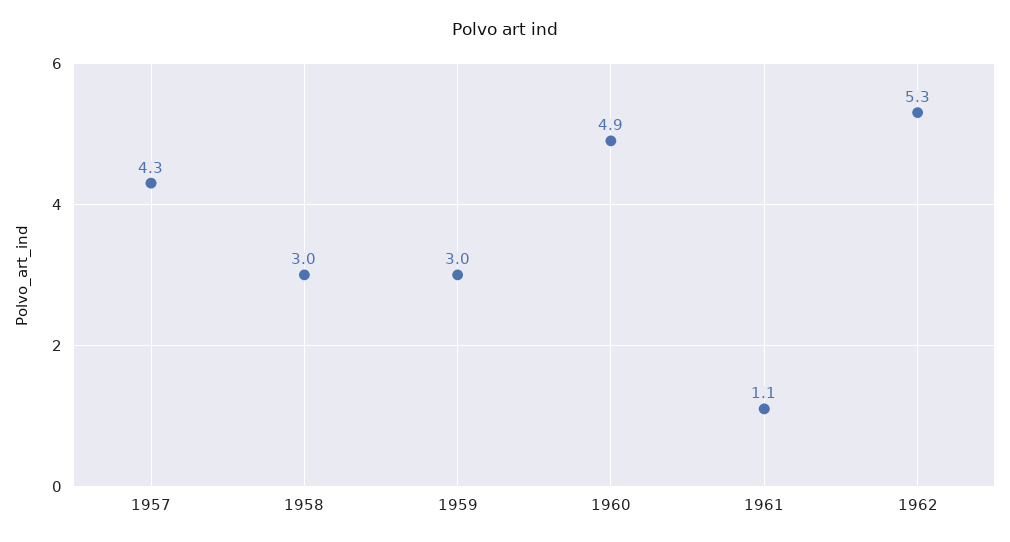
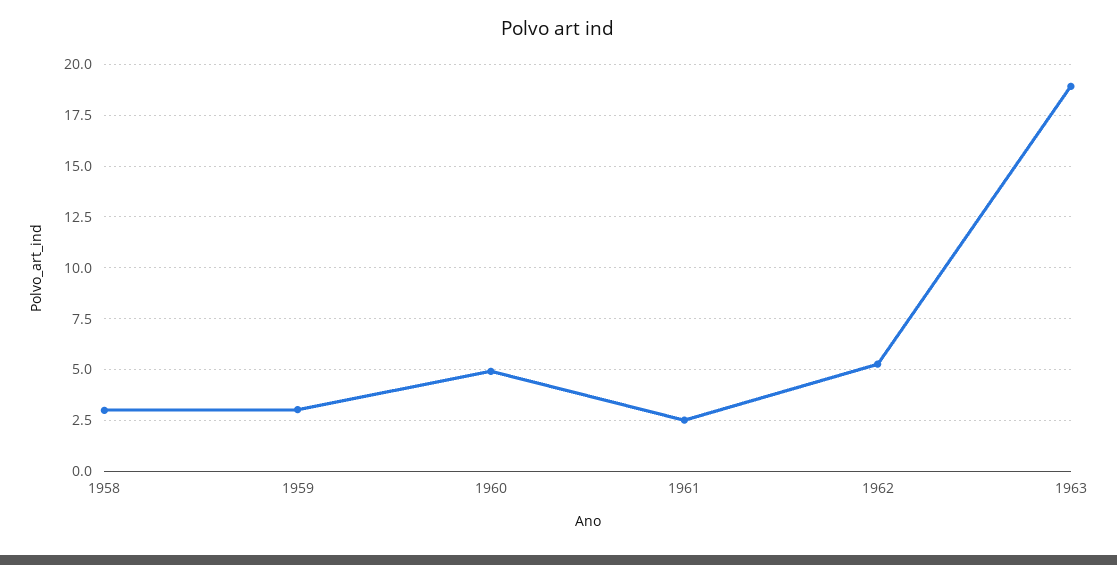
1957: 4.3 -> none
1961: 1.1 -> 2.5
1963: none -> 19

